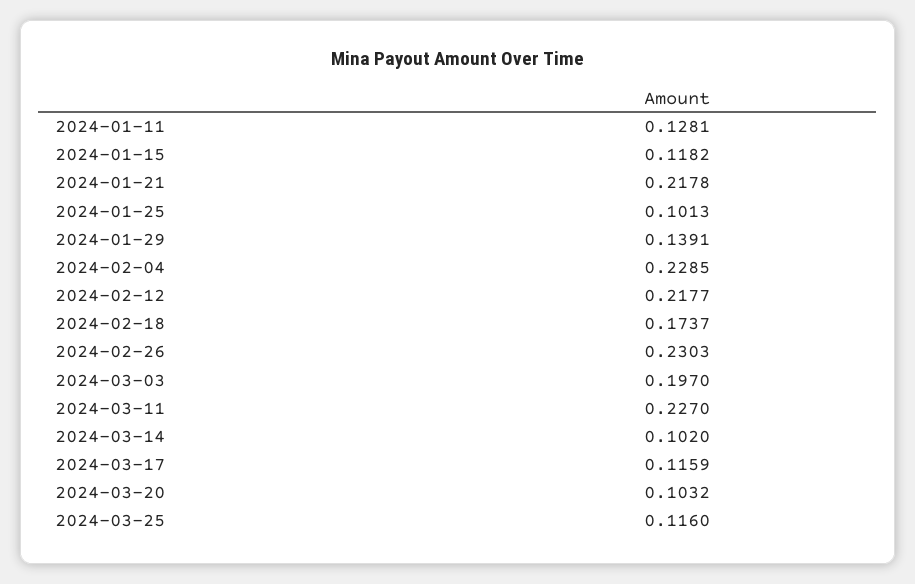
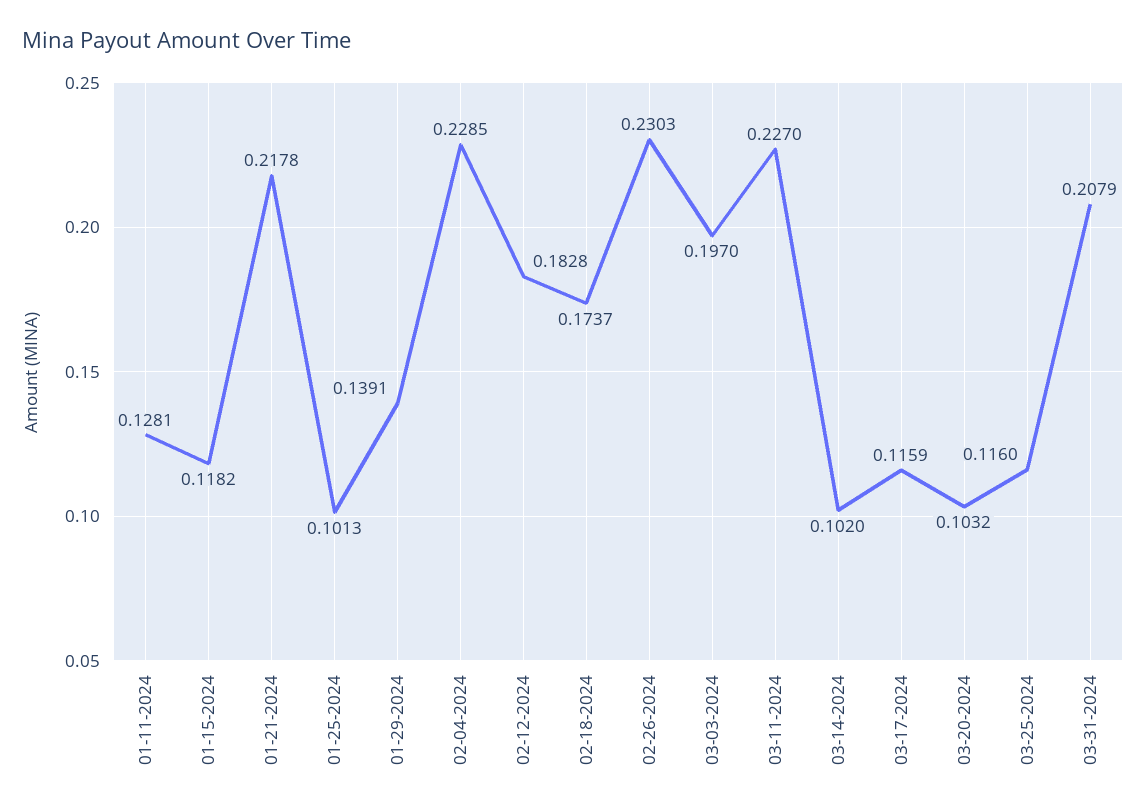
2024-02-12: 0.2177 -> 0.1828
03-31-2024: none -> 0.2079

